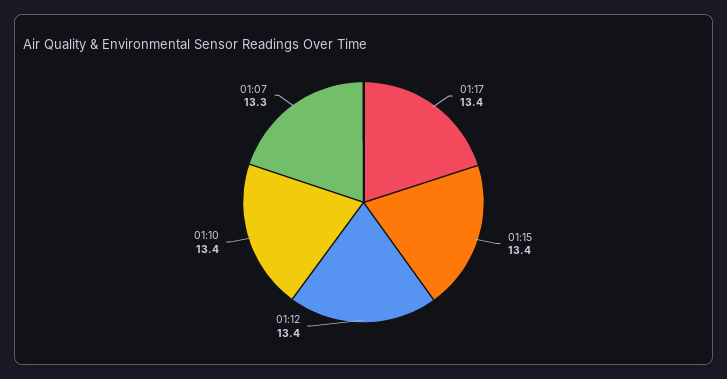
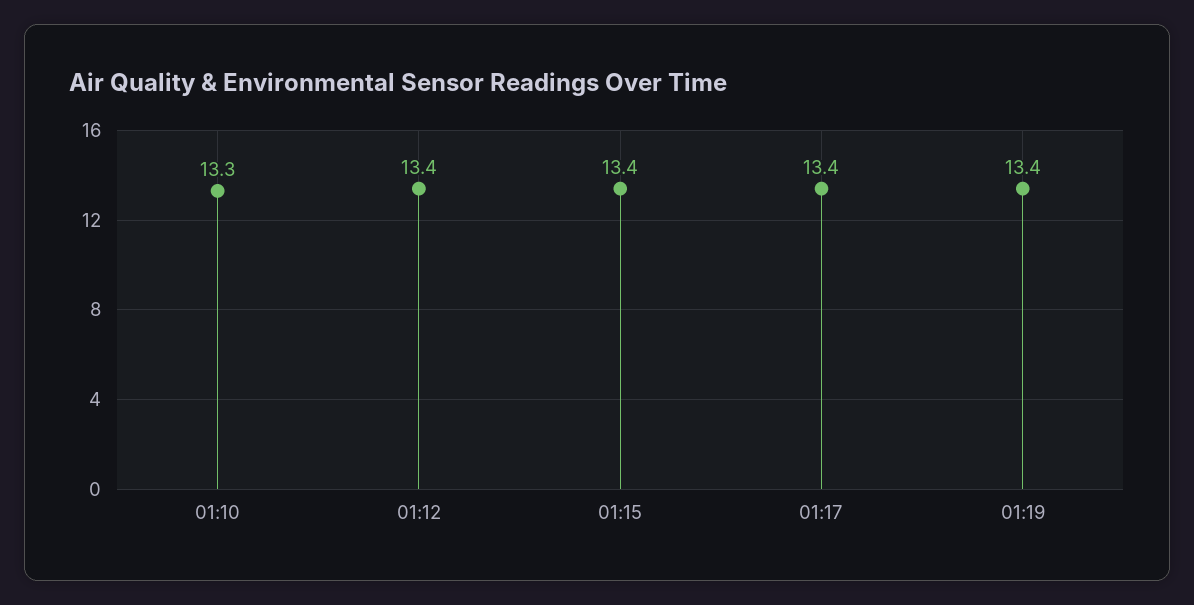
01:10: 13.4 -> 13.3
01:07: 13.3 -> none
01:19: none -> 13.4

